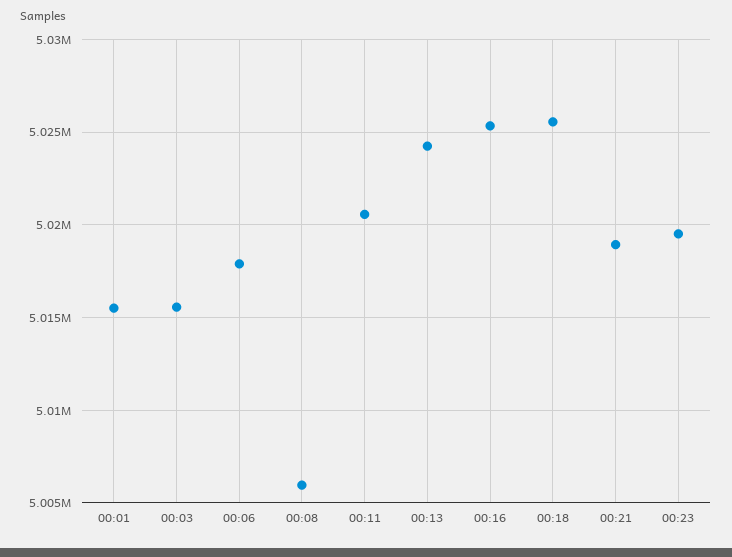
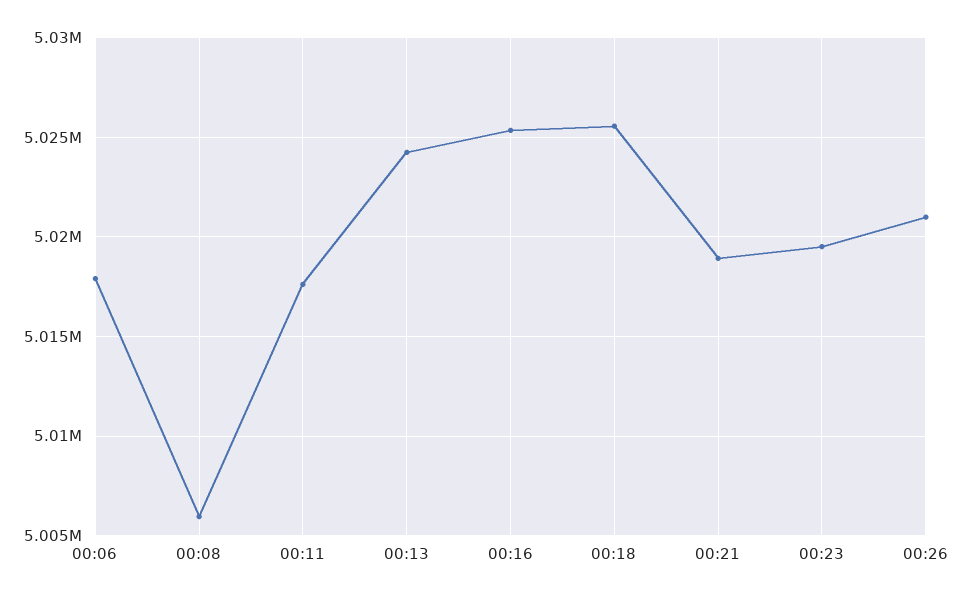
00:01: 5015500 -> none
00:03: 5015500 -> none
00:11: 5020500 -> 5017500
00:26: none -> 5021000

